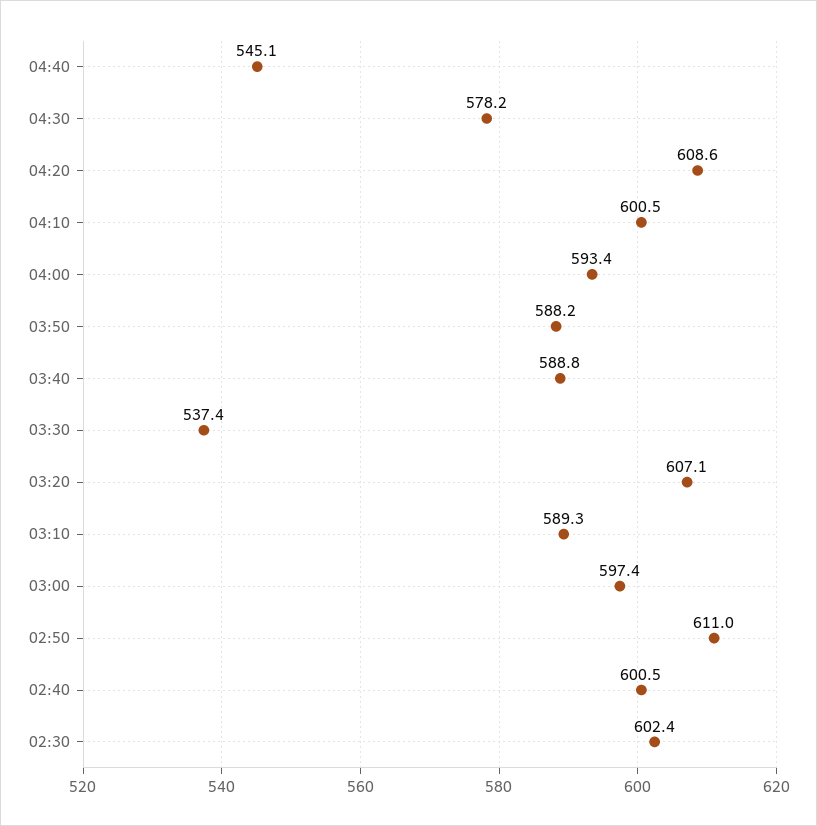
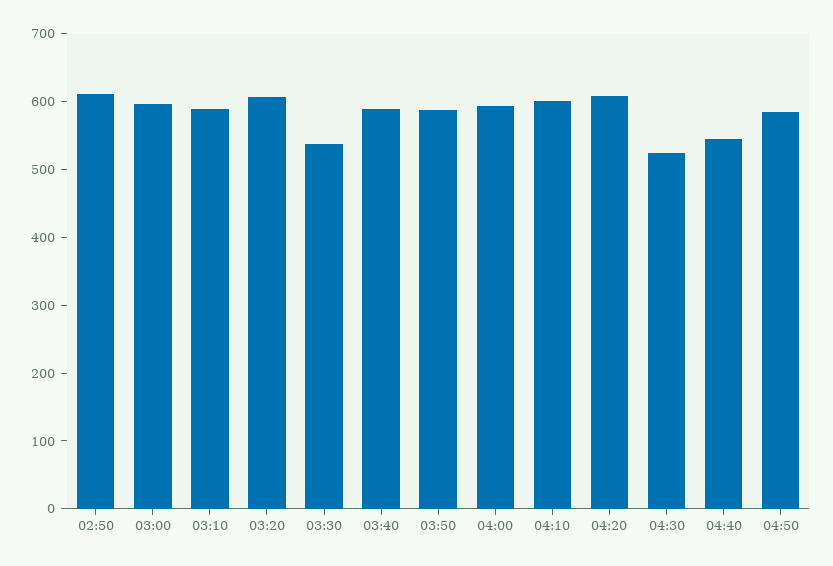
04:30: 578.2 -> 520
02:40: 600.5 -> none
02:30: 602.4 -> none
04:50: none -> 580

